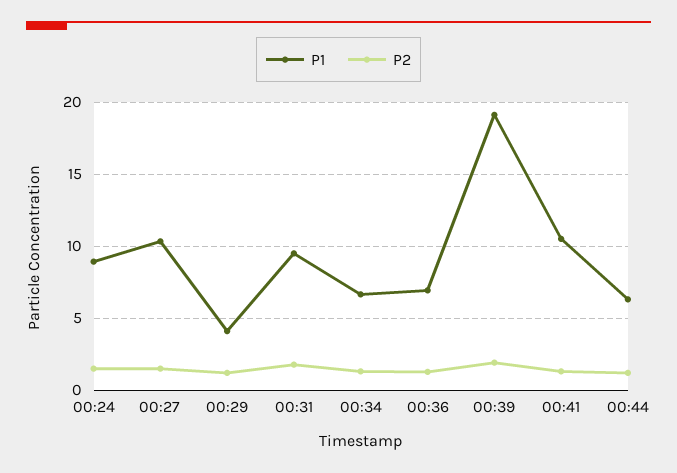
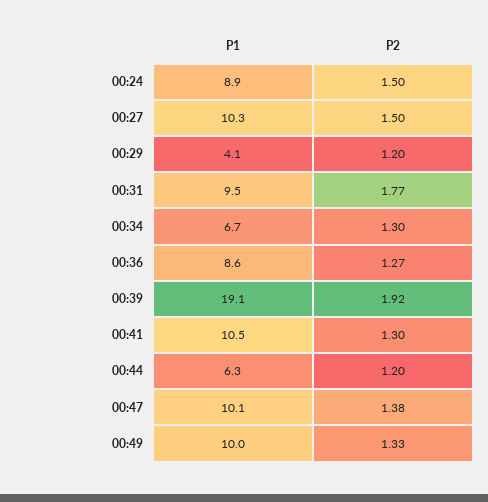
P1, 00:36: 7 -> 8.6
P1, 00:47: none -> 10.1
P2, 00:47: none -> 1.38
P1, 00:49: none -> 10
P2, 00:49: none -> 1.33

